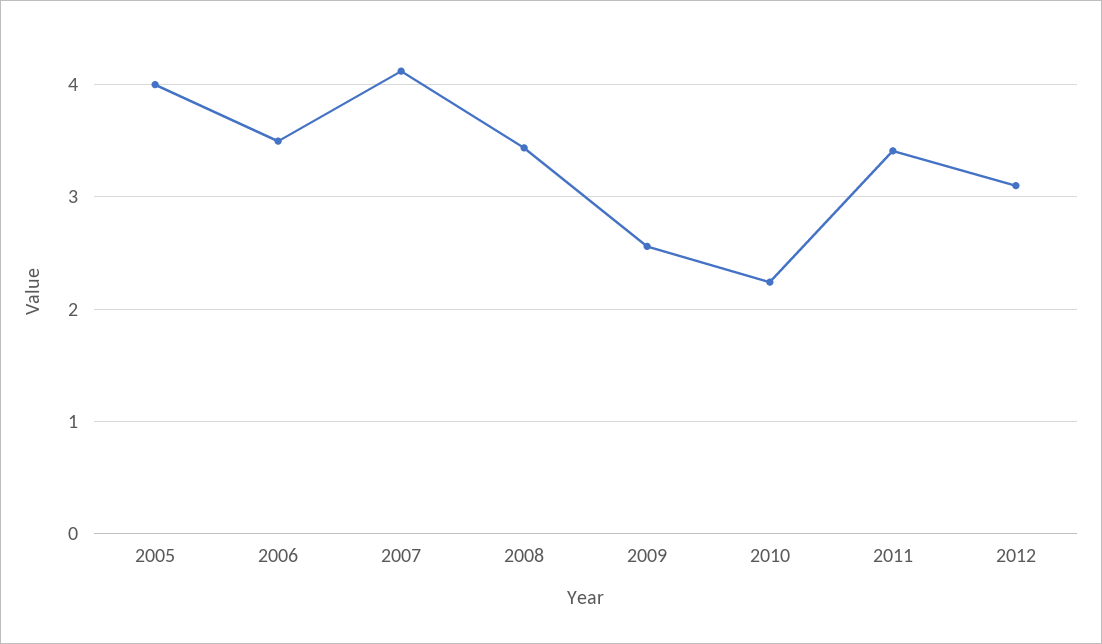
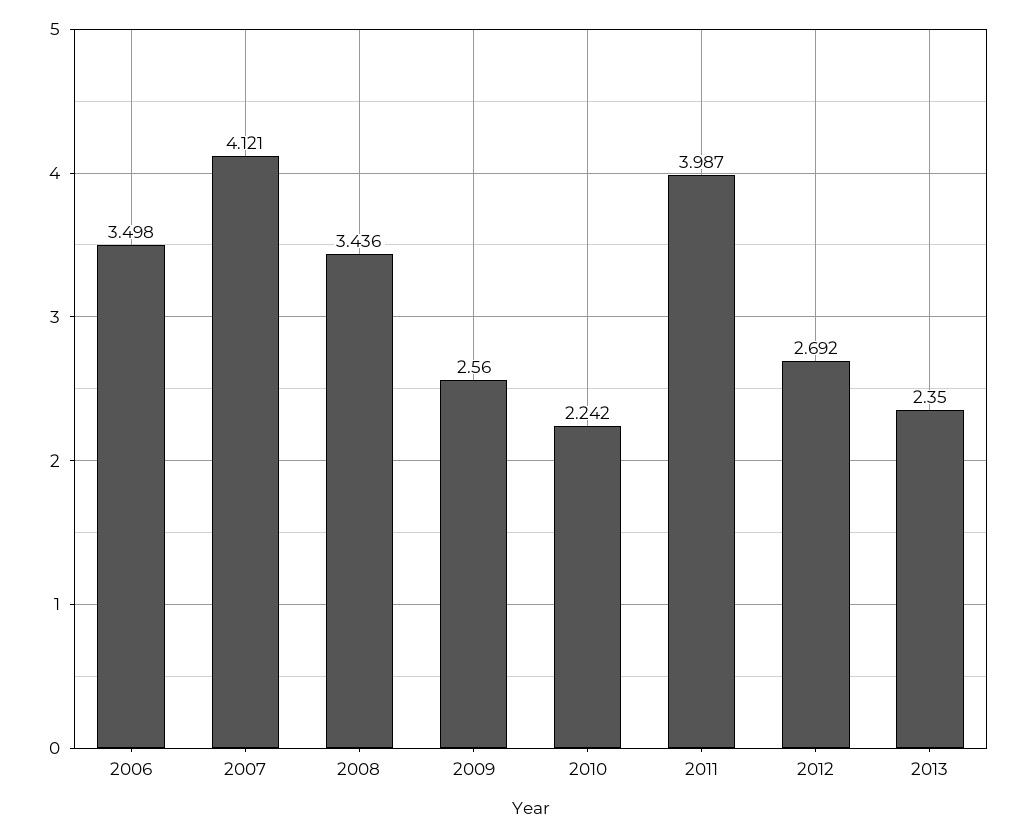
2005: 4 -> none
2011: 3.4 -> 3.987
2012: 3.1 -> 2.692
2013: none -> 2.35

